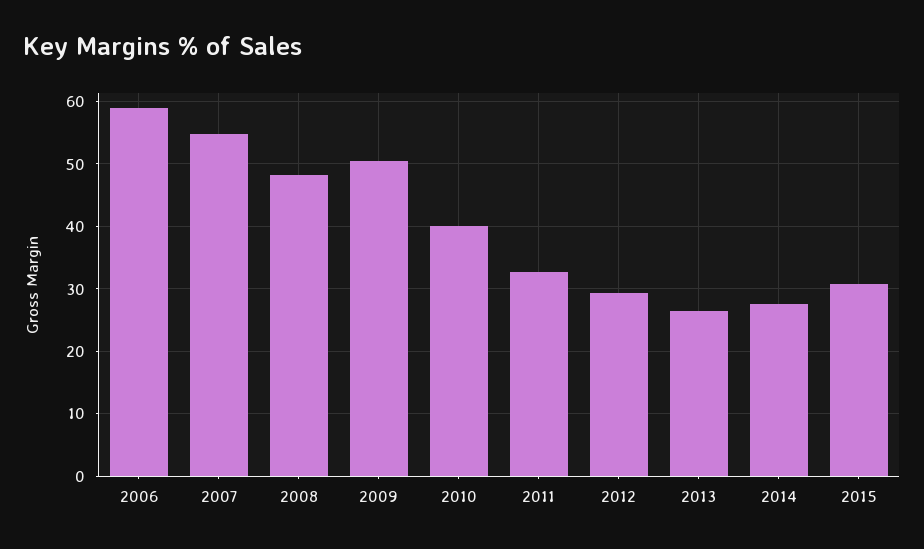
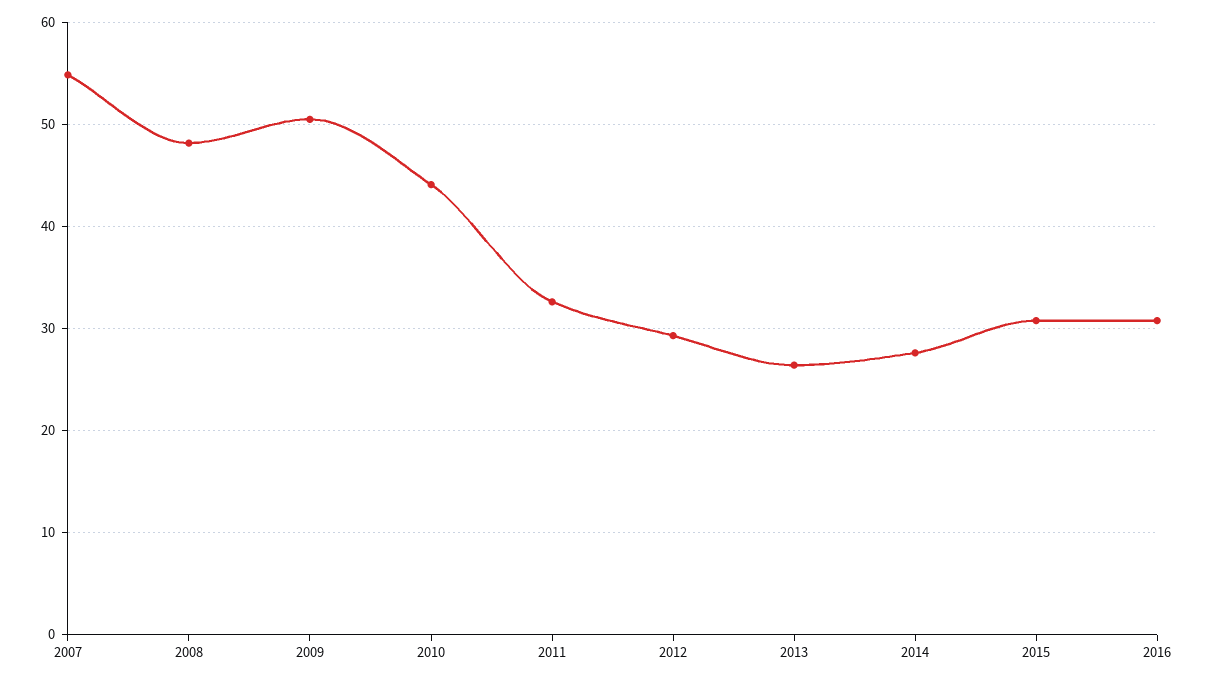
2006: 59 -> none
2010: 40 -> 44
2016: none -> 31

